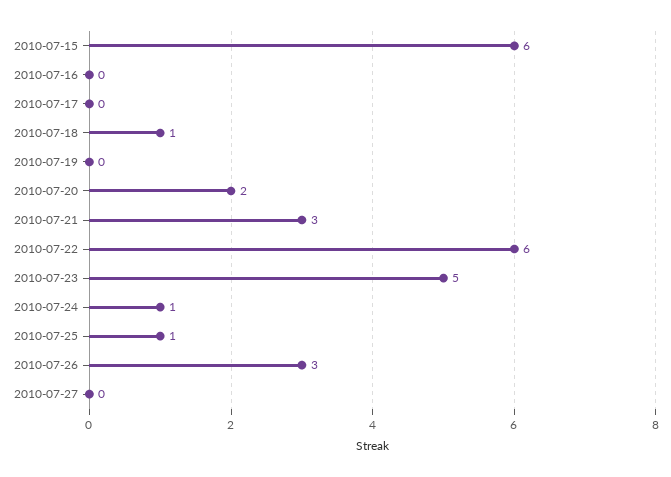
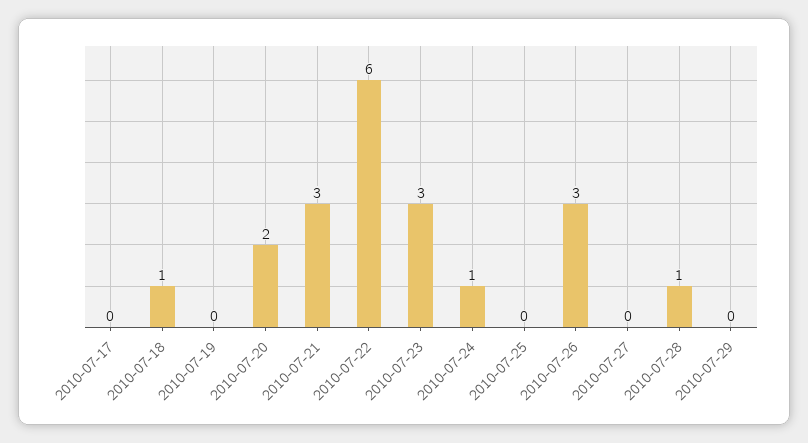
2010-07-15: 6 -> none
2010-07-16: 0 -> none
2010-07-23: 5 -> 3
2010-07-25: 1 -> 0
2010-07-28: none -> 1
2010-07-29: none -> 0

